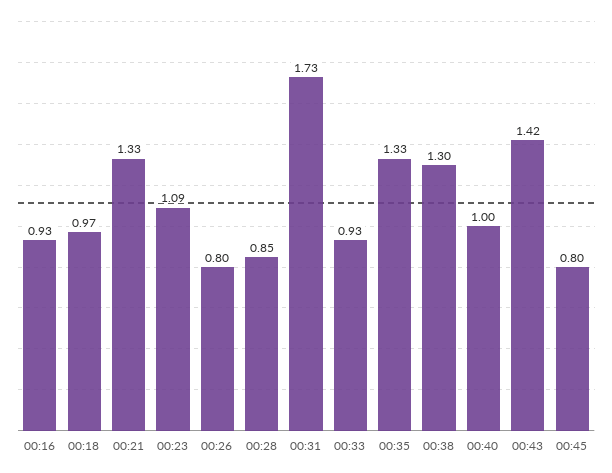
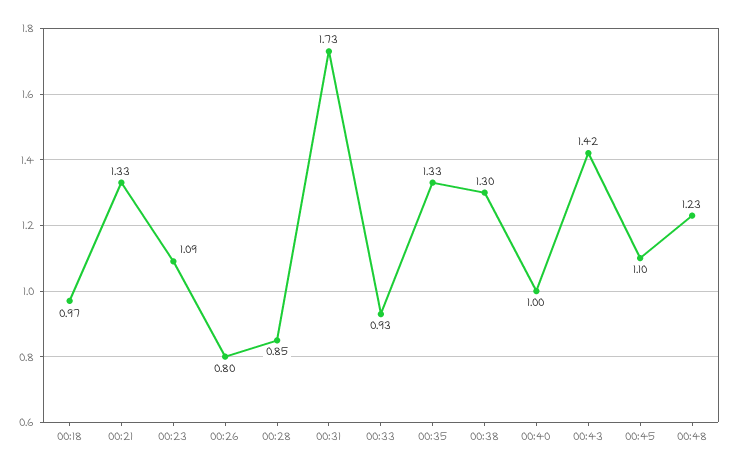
00:16: 0.93 -> none
00:45: 0.8 -> 1.1
00:48: none -> 1.23

